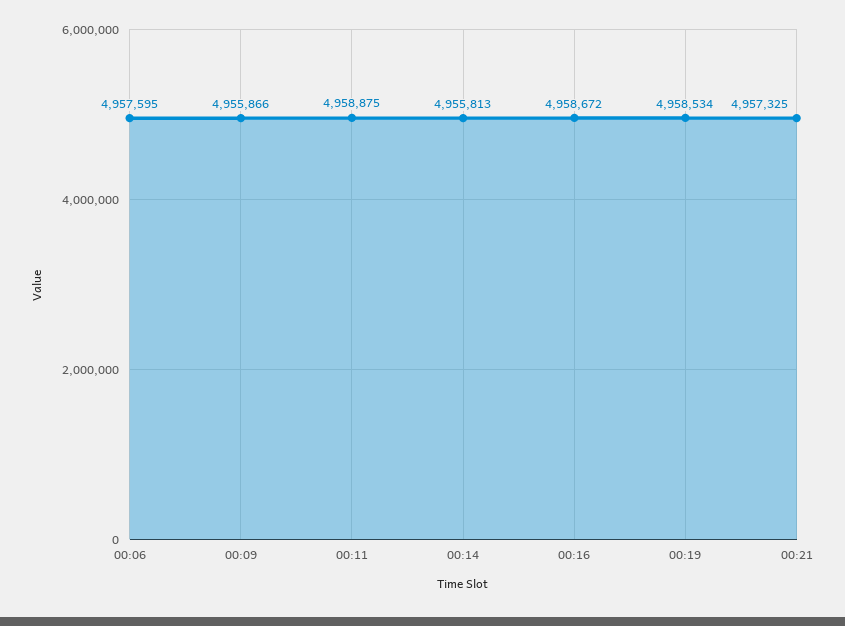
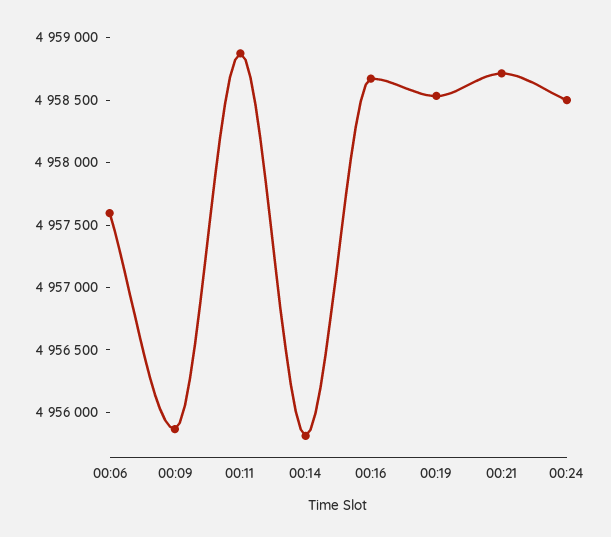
00:21: 4957325 -> 4958700
00:24: none -> 4958500

